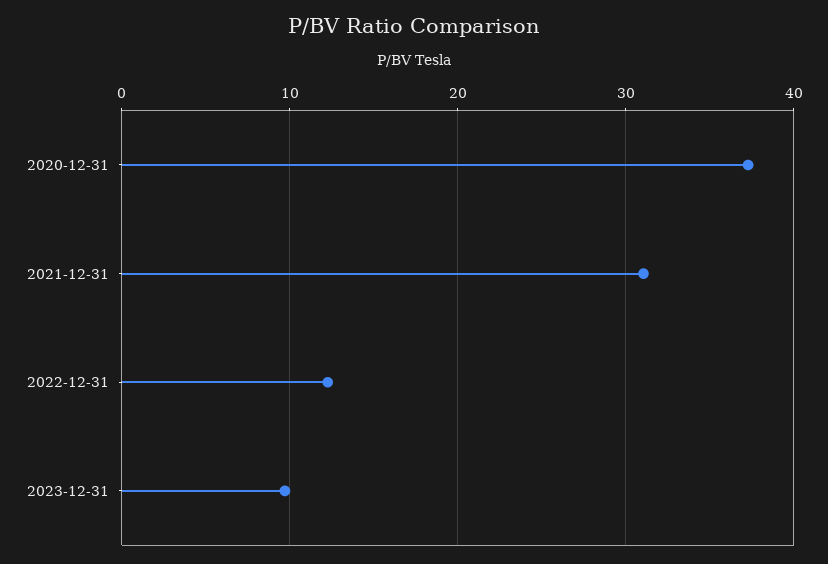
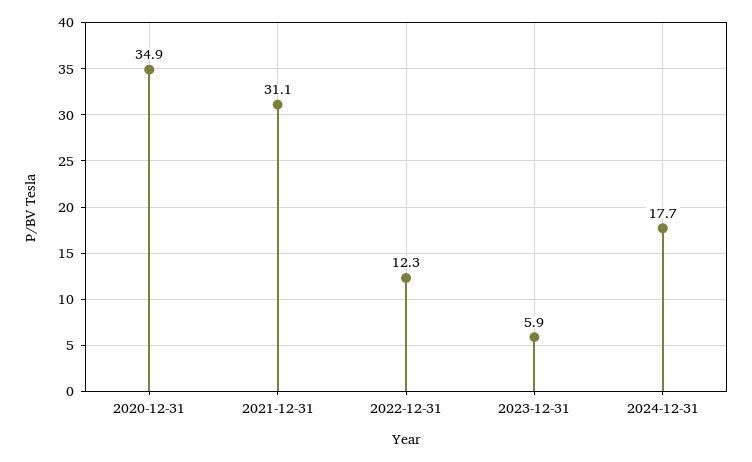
2020-12-31: 37 -> 34.9
2023-12-31: 10 -> 5.9
2024-12-31: none -> 17.7

